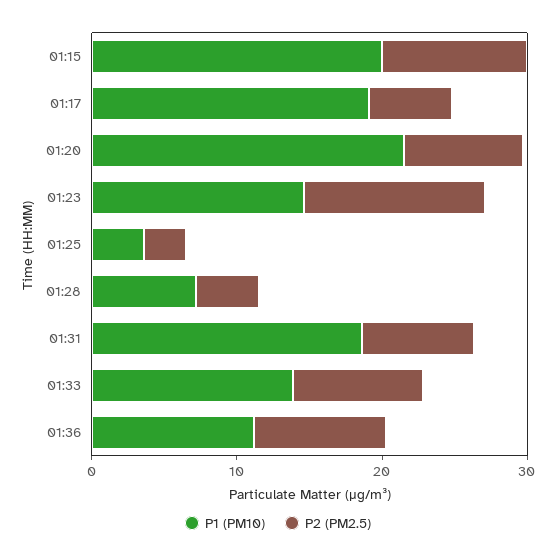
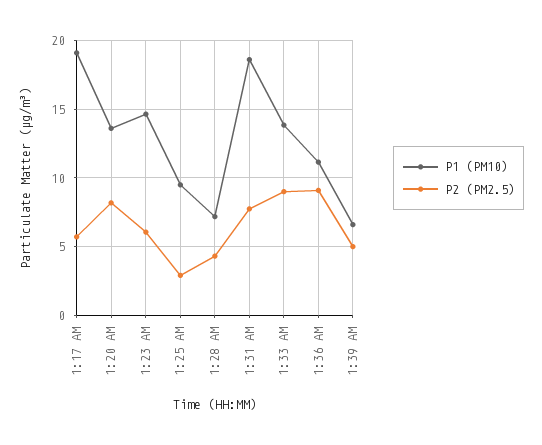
P1 (PM10), 01:15: 20 -> none
P2 (PM2.5), 01:15: 10 -> none
P1 (PM10), 01:20: 22 -> 13.5
P2 (PM2.5), 01:23: 12 -> 6
P1 (PM10), 01:25: 4 -> 9.5
P1 (PM10), 1:39 AM: none -> 6.5
P2 (PM2.5), 1:39 AM: none -> 5

